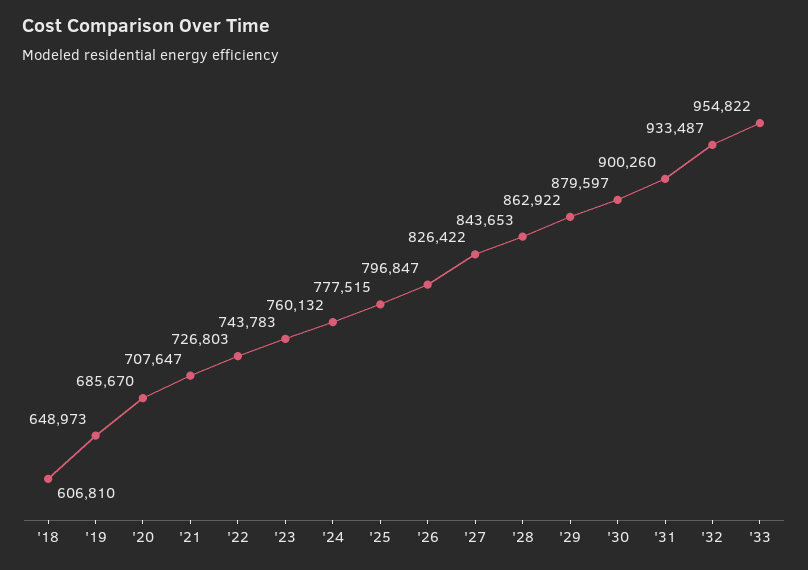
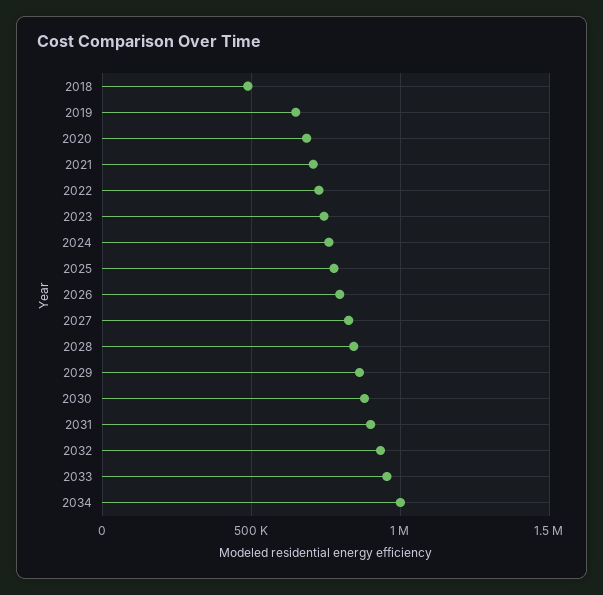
'18: 606810 -> 500000
2034: none -> 1000000

